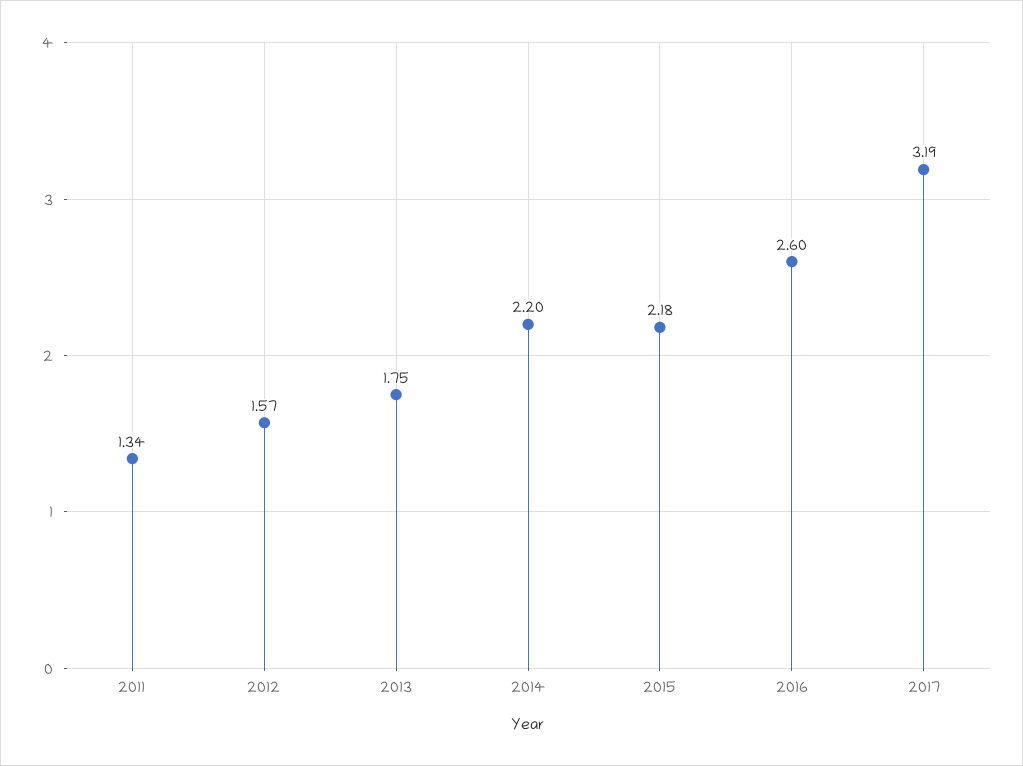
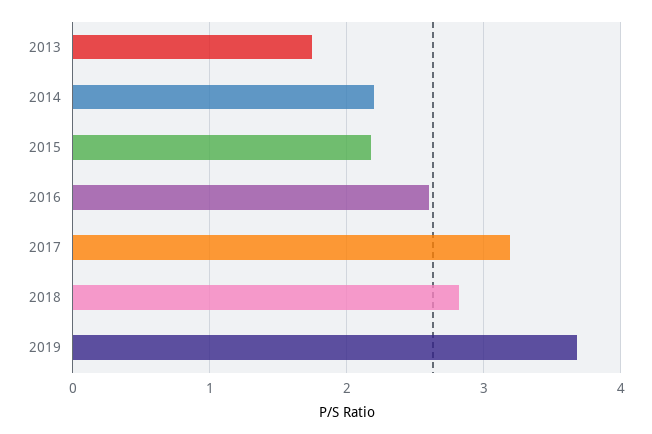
2011: 1.34 -> none
2012: 1.57 -> none
2018: none -> 2.8
2019: none -> 3.7

